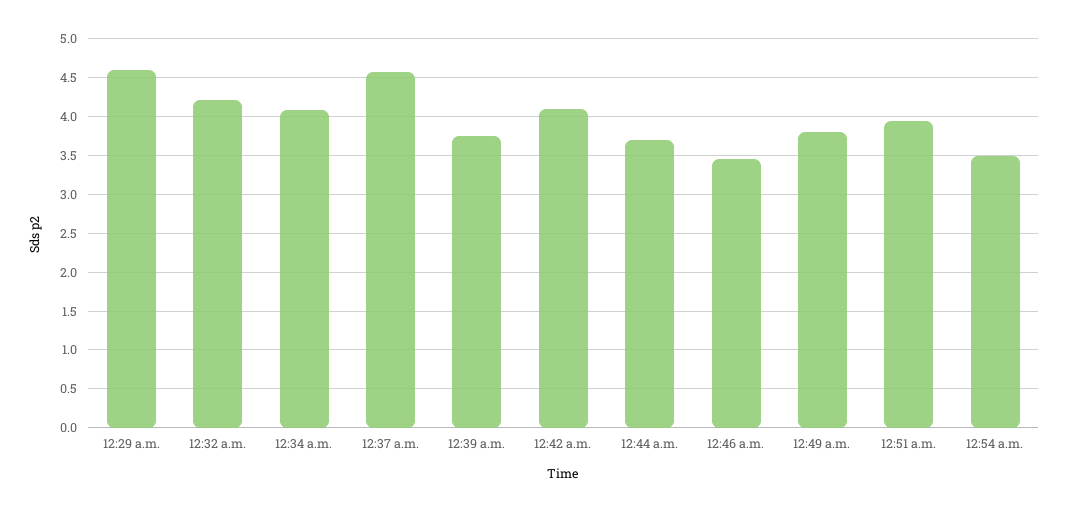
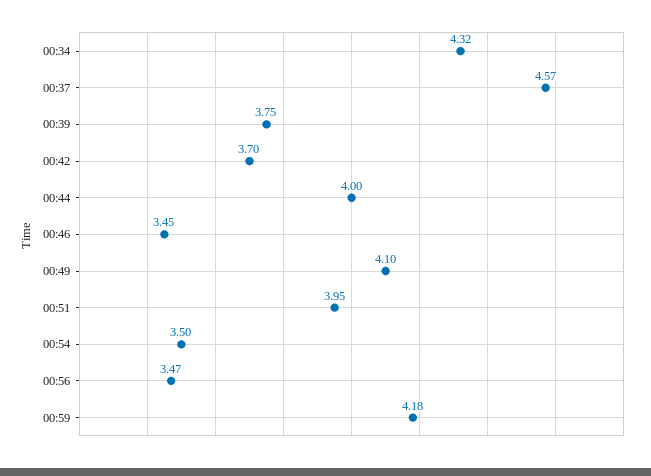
12:29 a.m.: 4.6 -> none
12:32 a.m.: 4.2 -> none
12:34 a.m.: 4.1 -> 4.32
12:42 a.m.: 4.1 -> 3.7
12:44 a.m.: 3.7 -> 4
12:49 a.m.: 3.8 -> 4.1
00:56: none -> 3.47
00:59: none -> 4.18

